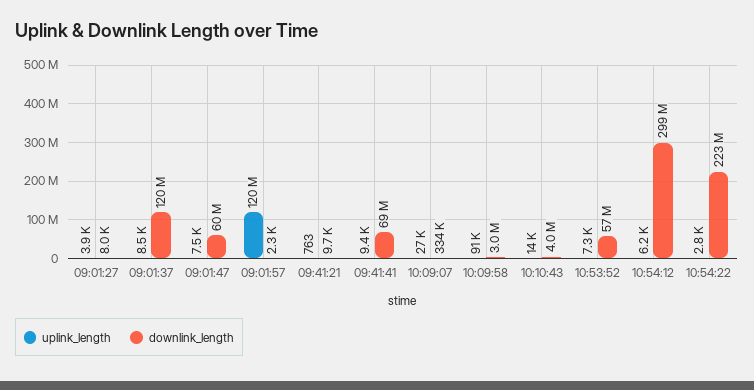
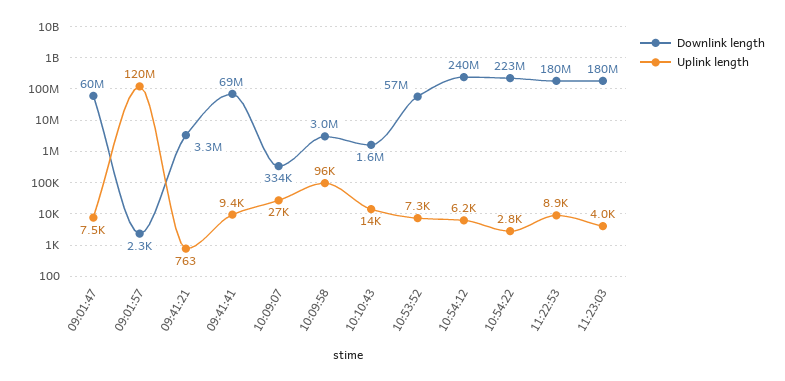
uplink_length, 09:01:27: 3900 -> none
downlink_length, 09:01:27: 8000 -> none
uplink_length, 09:01:37: 8500 -> none
downlink_length, 09:01:37: 120000000 -> none
downlink_length, 09:41:21: 9700 -> 3300000
uplink_length, 10:09:58: 91000 -> 96000
downlink_length, 10:10:43: 4000000 -> 1600000
downlink_length, 10:54:12: 299000000 -> 240000000
downlink_length, 11:22:53: none -> 180000000
uplink_length, 11:22:53: none -> 8900
downlink_length, 11:23:03: none -> 180000000
uplink_length, 11:23:03: none -> 4000

